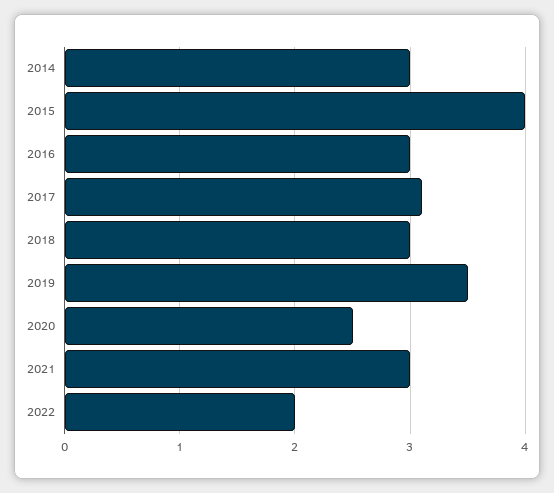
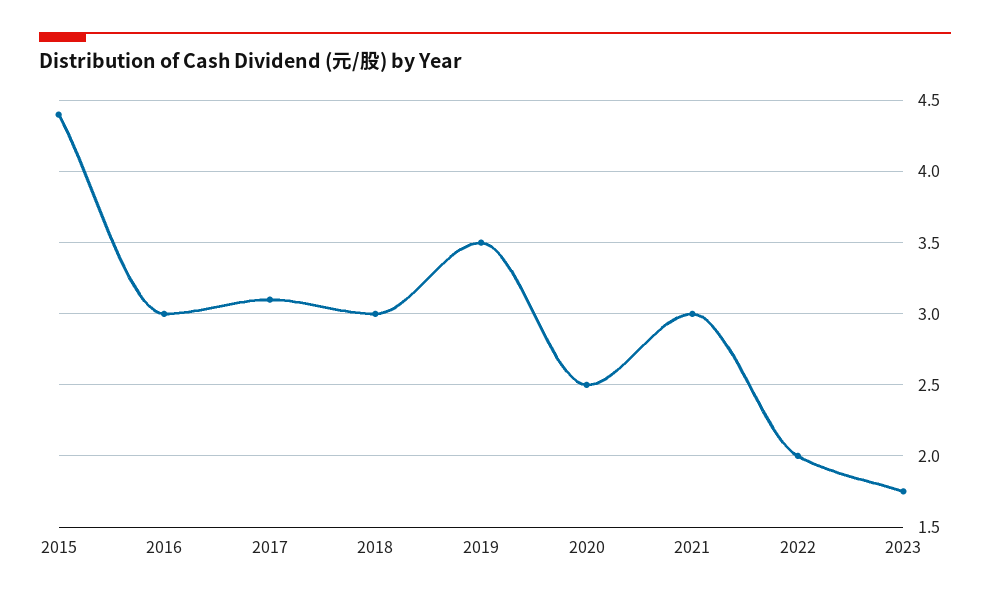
2014: 3 -> none
2015: 4 -> 4.4
2023: none -> 1.75

